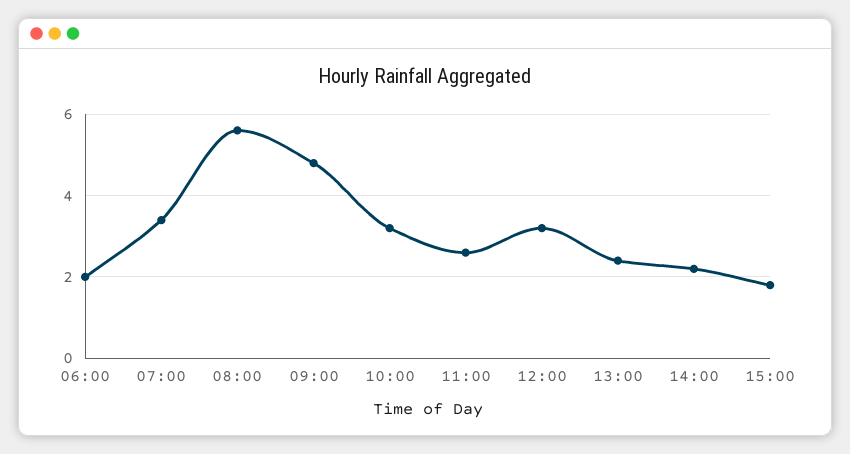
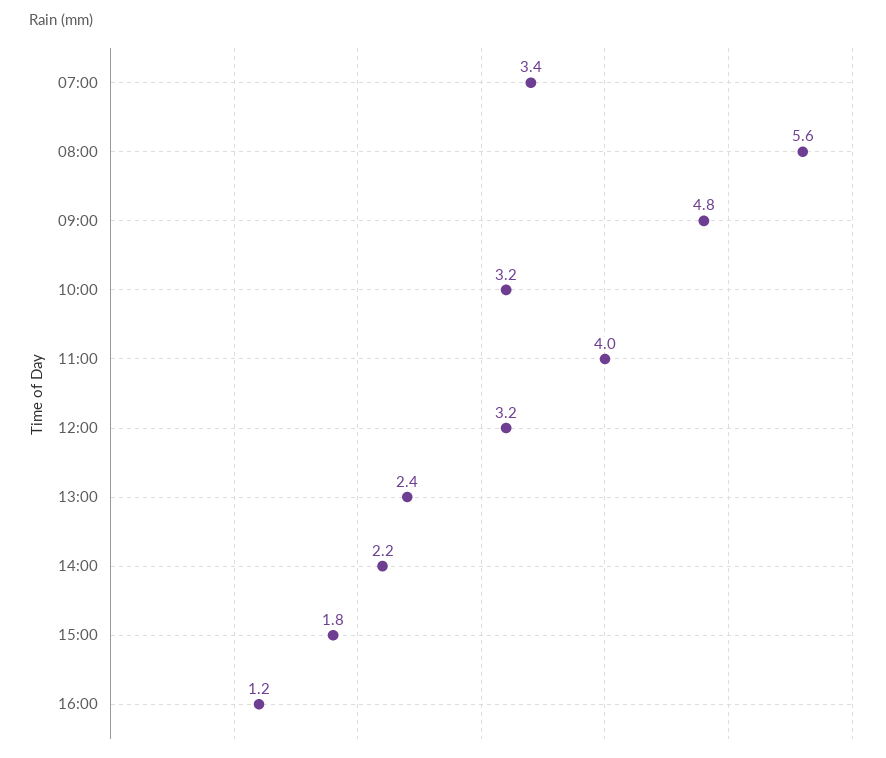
06:00: 2 -> none
11:00: 2.5 -> 4
16:00: none -> 1.2

